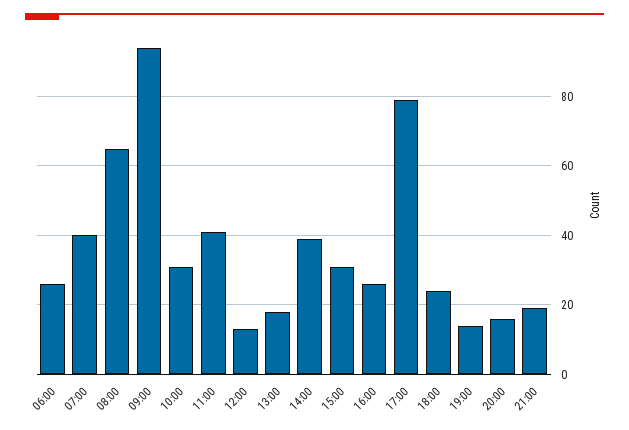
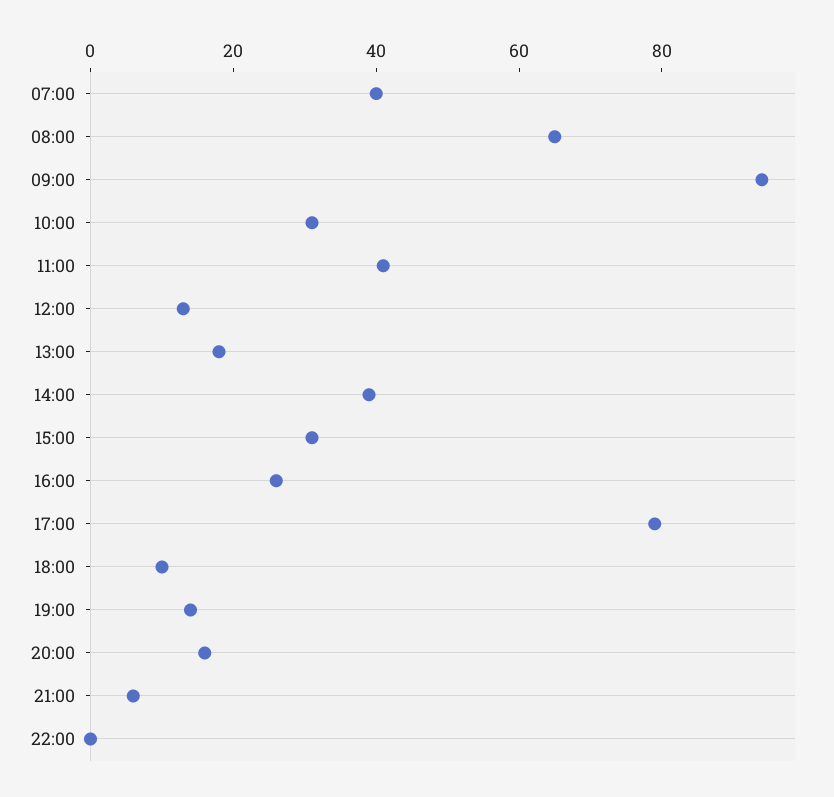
06:00: 25 -> none
18:00: 25 -> 10
21:00: 20 -> 5
22:00: none -> 0

